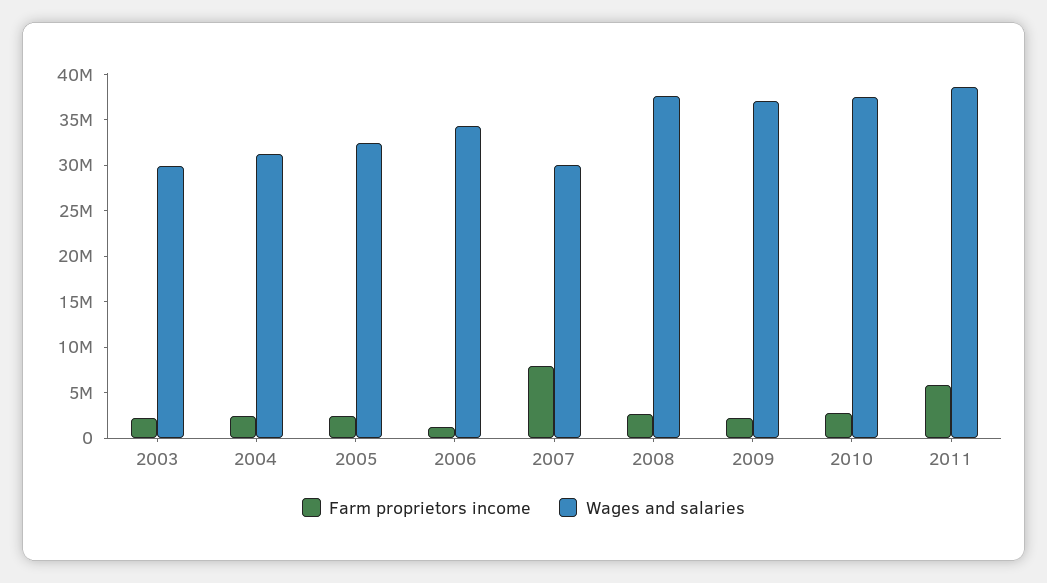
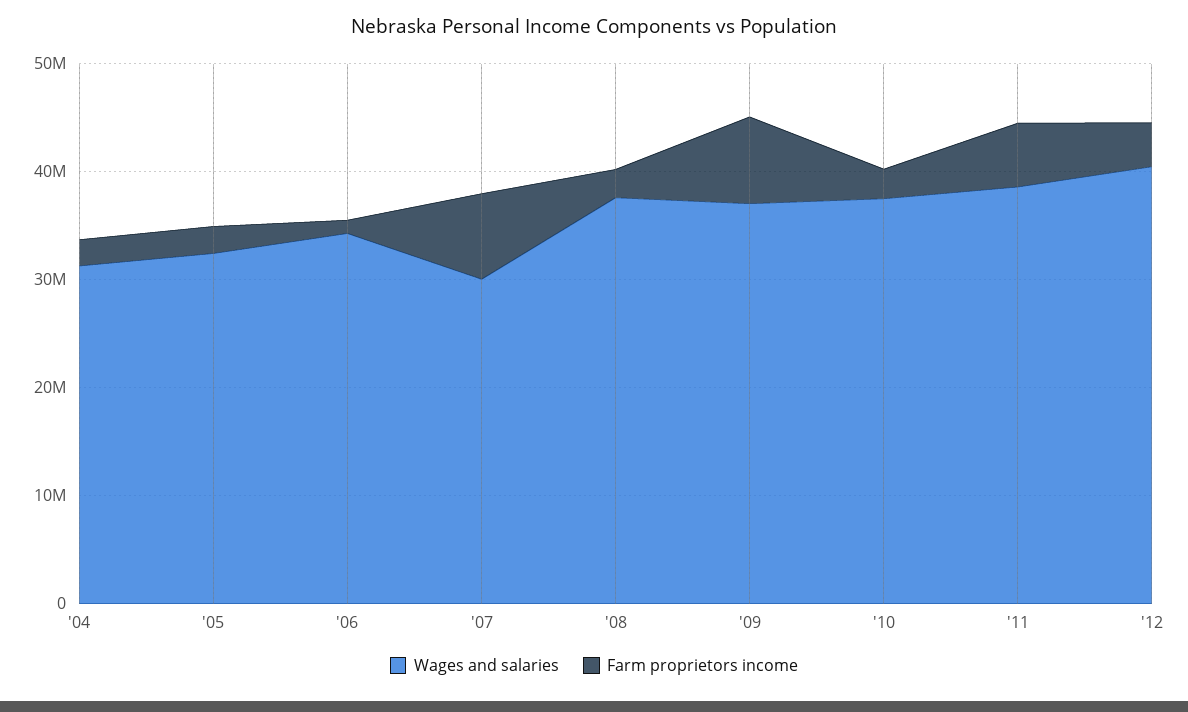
Farm proprietors income, 2003: 2000000 -> none
Wages and salaries, 2003: 30000000 -> none
Farm proprietors income, 2009: 2000000 -> 8000000
Wages and salaries, '12: none -> 40000000
Farm proprietors income, '12: none -> 4000000

